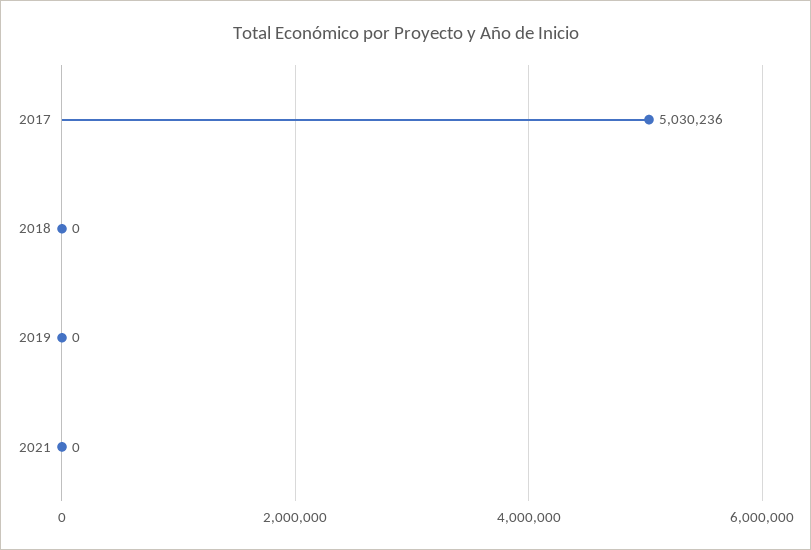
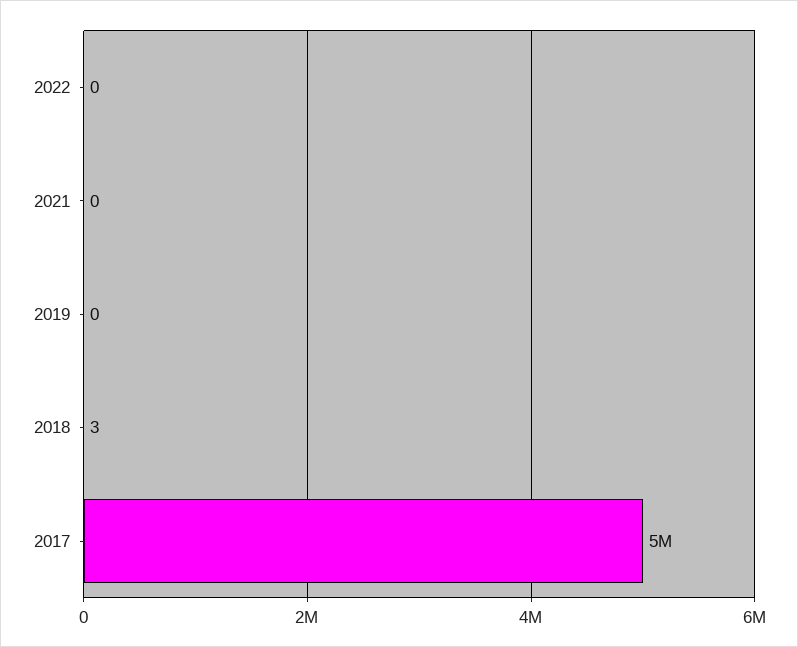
2017: 5030236 -> 5000000
2018: 0 -> 3
2022: none -> 0

